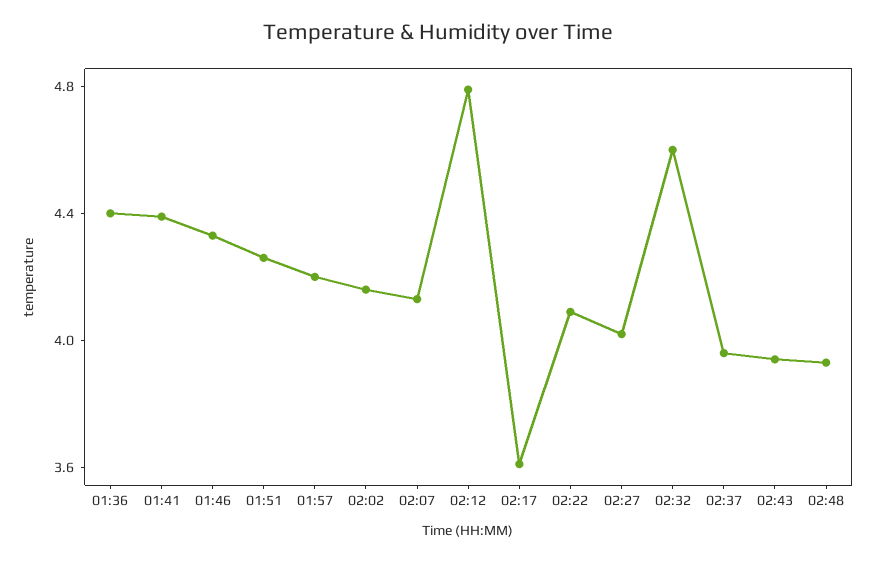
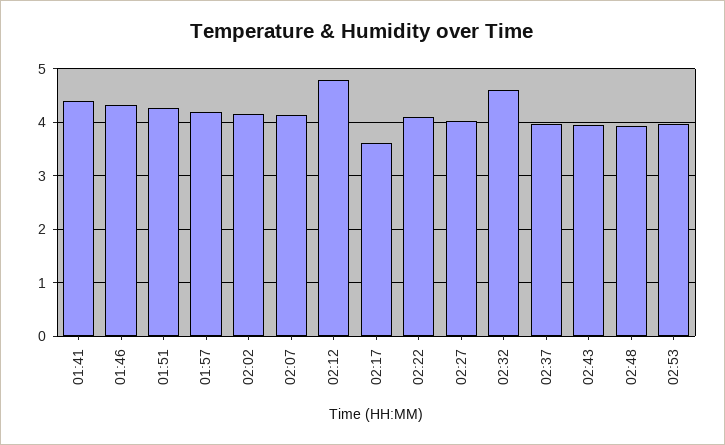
01:36: 4.4 -> none
02:53: none -> 4

